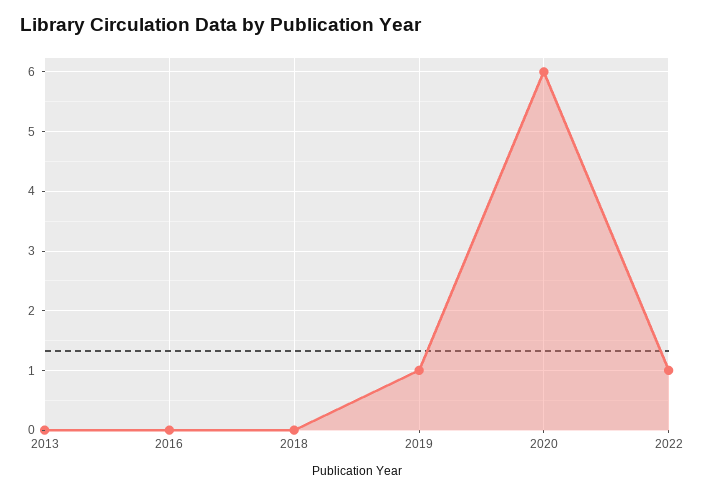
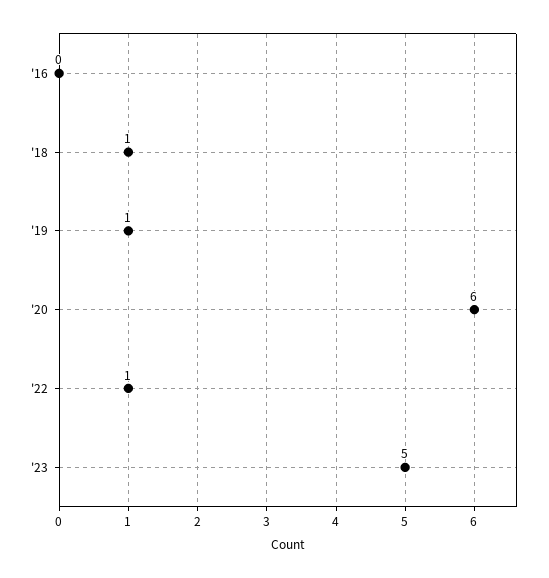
2013: 0 -> none
2018: 0 -> 1
'23: none -> 5

